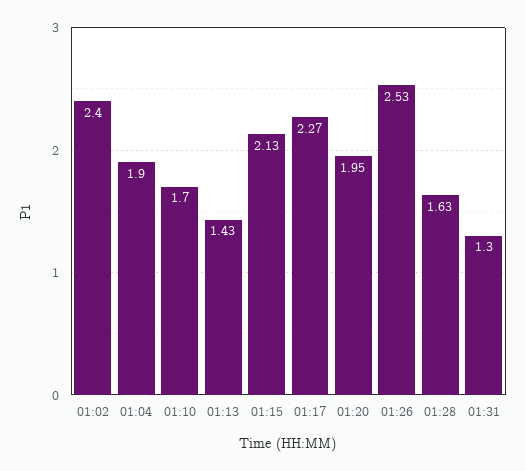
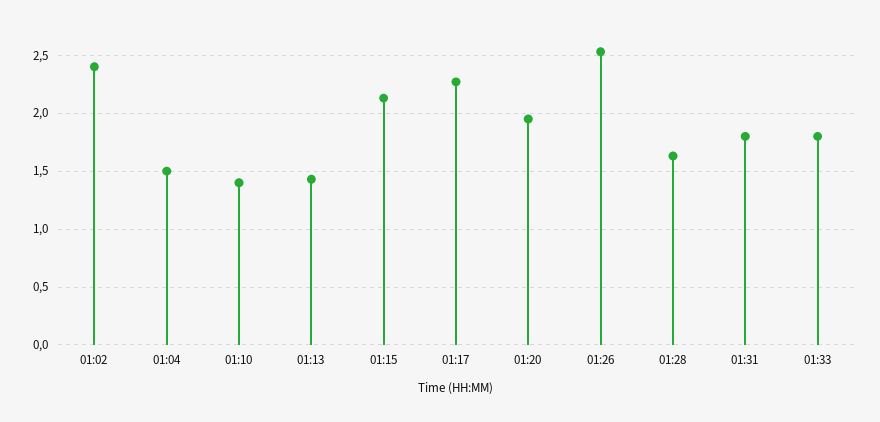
01:04: 1.9 -> 1.5
01:10: 1.7 -> 1.4
01:31: 1.3 -> 1.8
01:33: none -> 1.8

